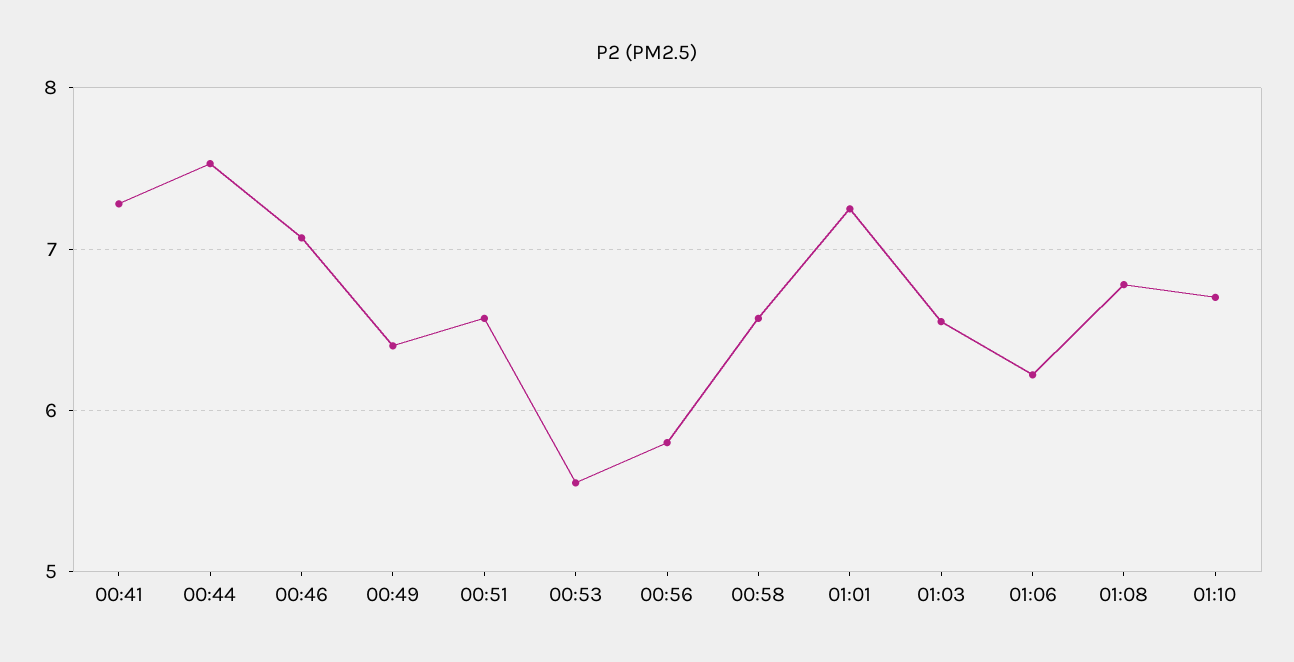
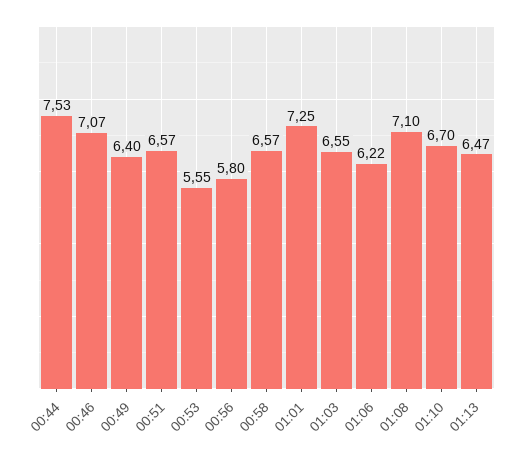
00:41: 7.3 -> none
01:08: 6.8 -> 7.1
01:13: none -> 6.47

